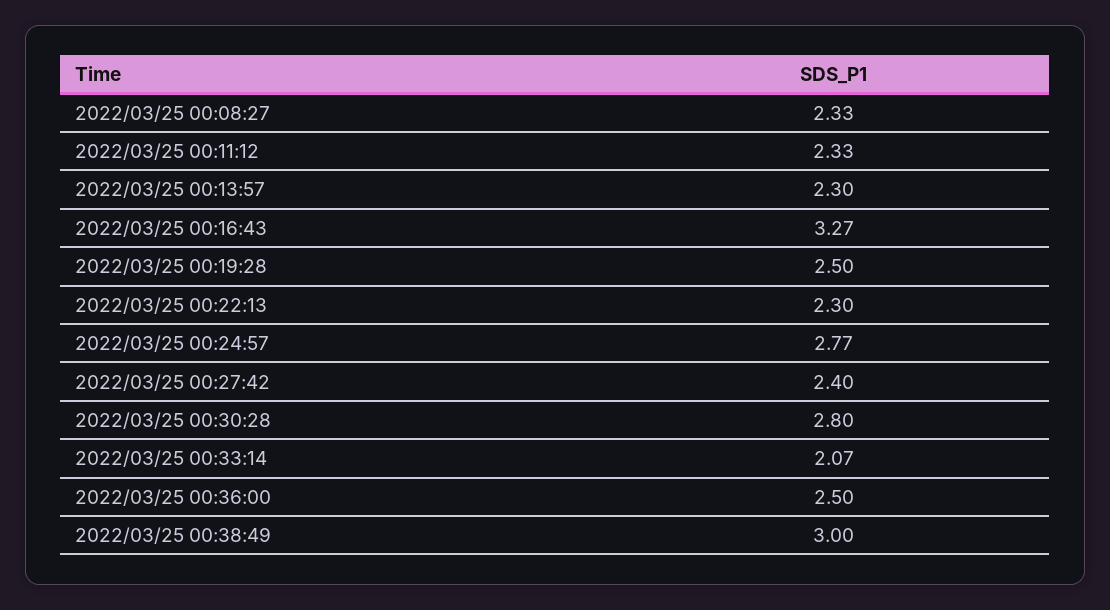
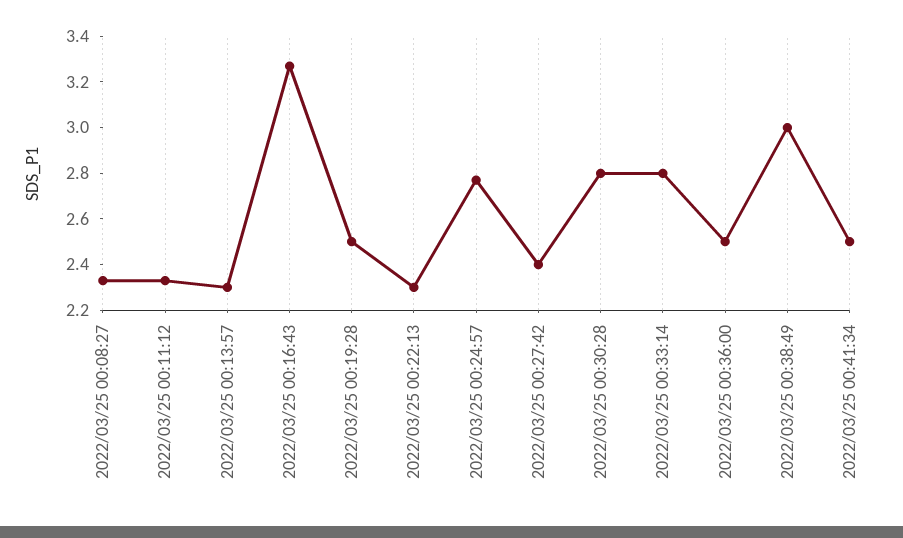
2022/03/25 00:33:14: 2.07 -> 2.8
2022/03/25 00:41:34: none -> 2.5

